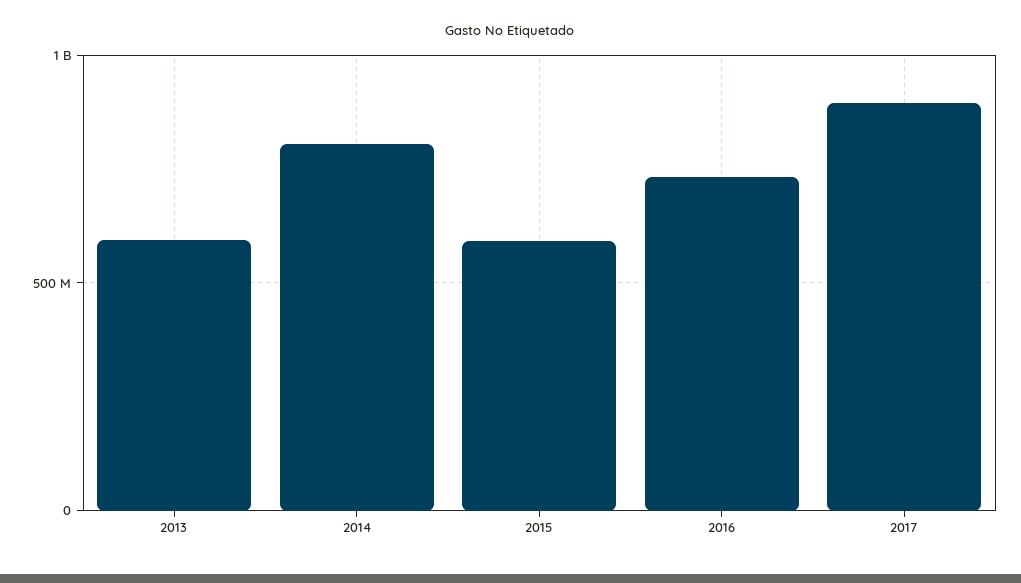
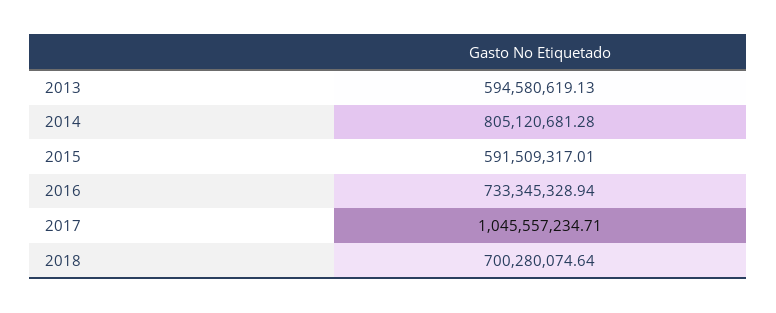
2017: 900000000 -> 1045557234.71
2018: none -> 700280074.64

